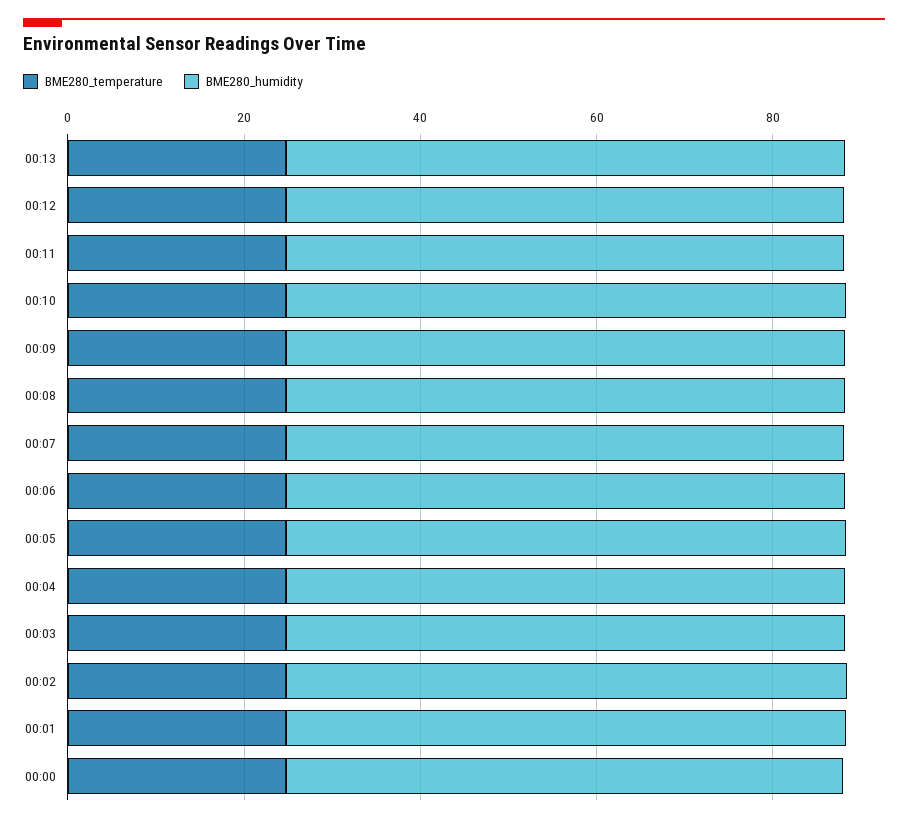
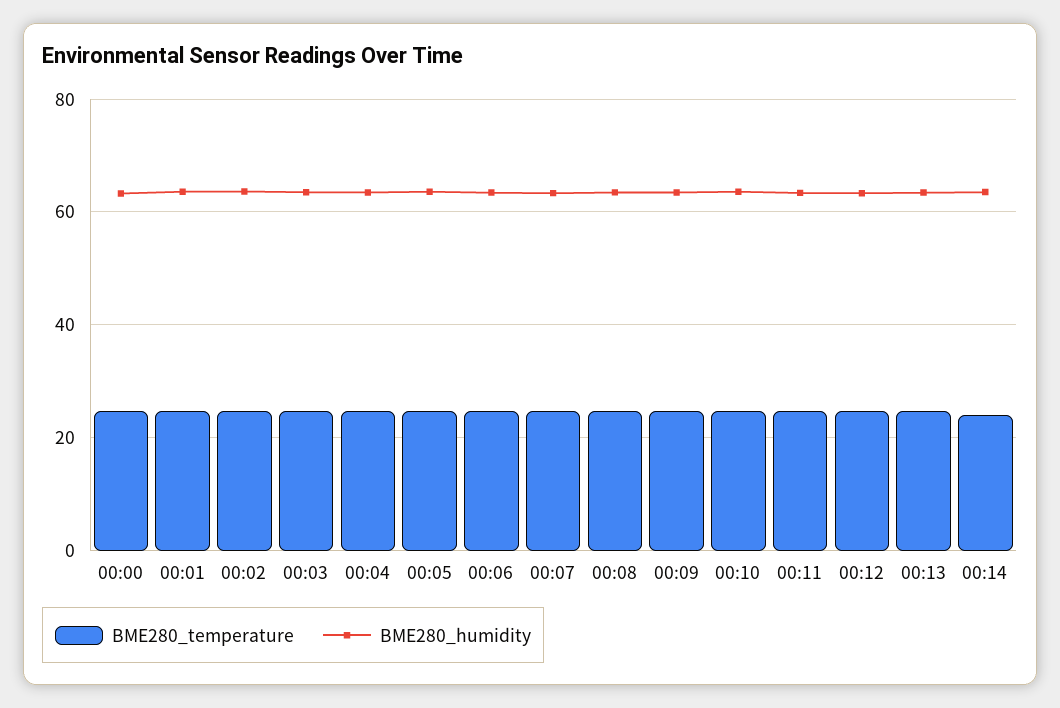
BME280_temperature, 00:14: none -> 24
BME280_humidity, 00:14: none -> 64

